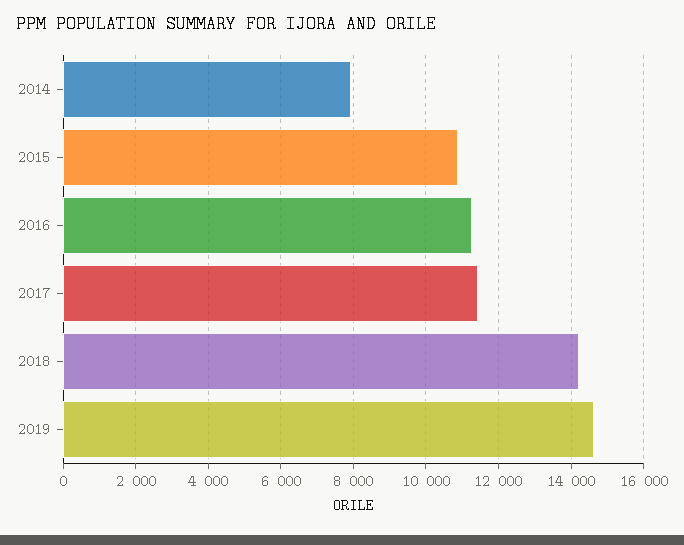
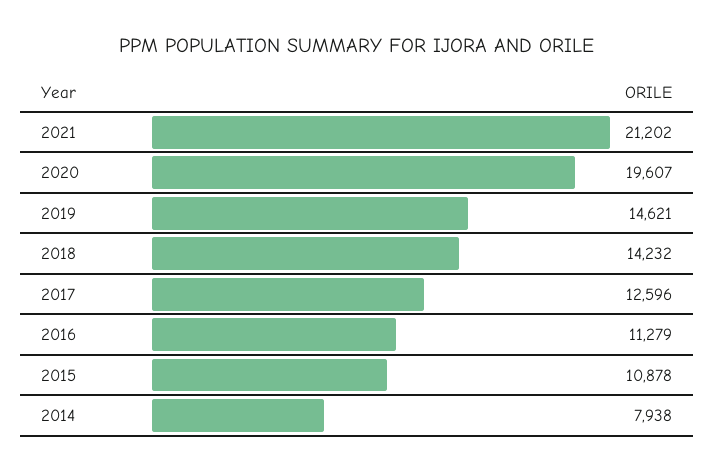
2017: 11400 -> 12596
2021: none -> 21202
2020: none -> 19607

